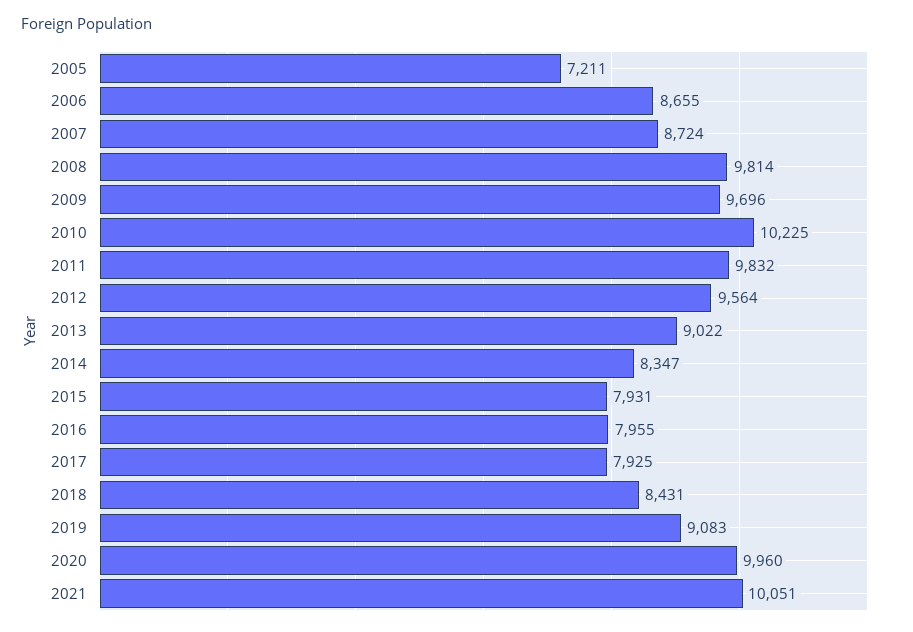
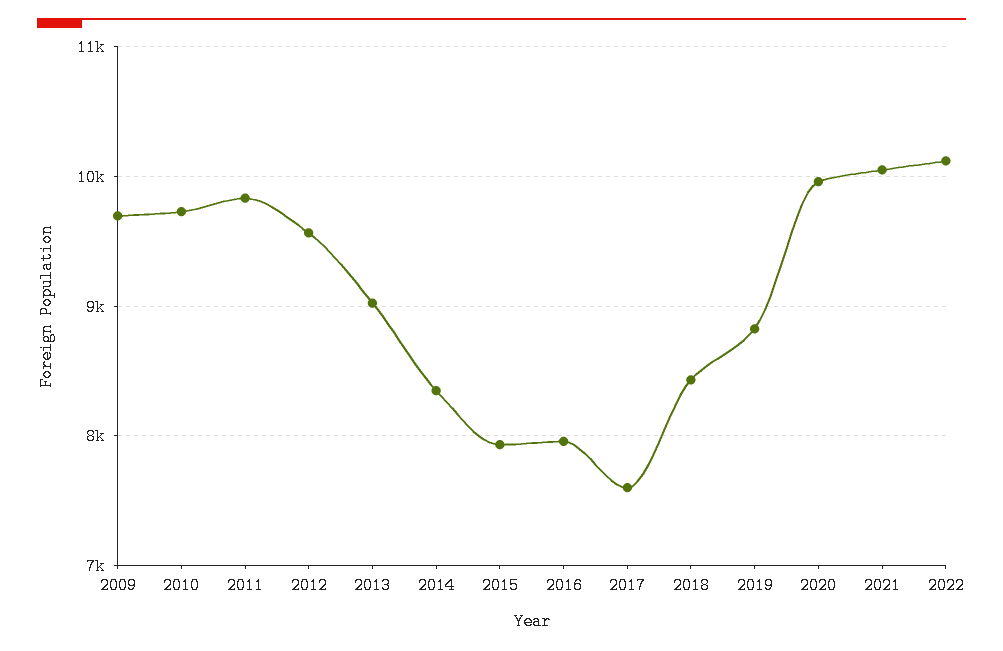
2005: 7211 -> none
2006: 8655 -> none
2007: 8724 -> none
2008: 9814 -> none
2010: 10225 -> 9700
2017: 7925 -> 7600
2019: 9083 -> 8800
2022: none -> 10100

